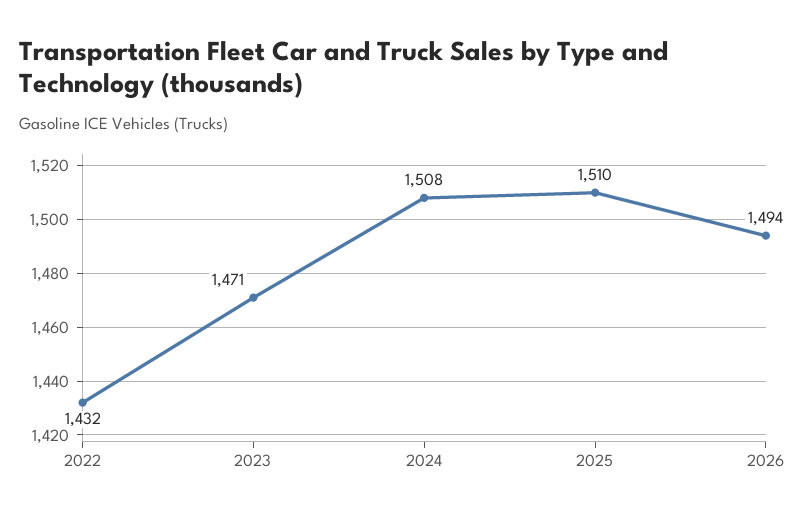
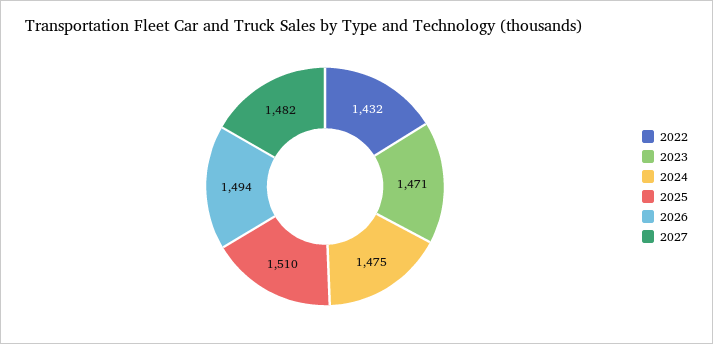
2024: 1508 -> 1475
2027: none -> 1482

